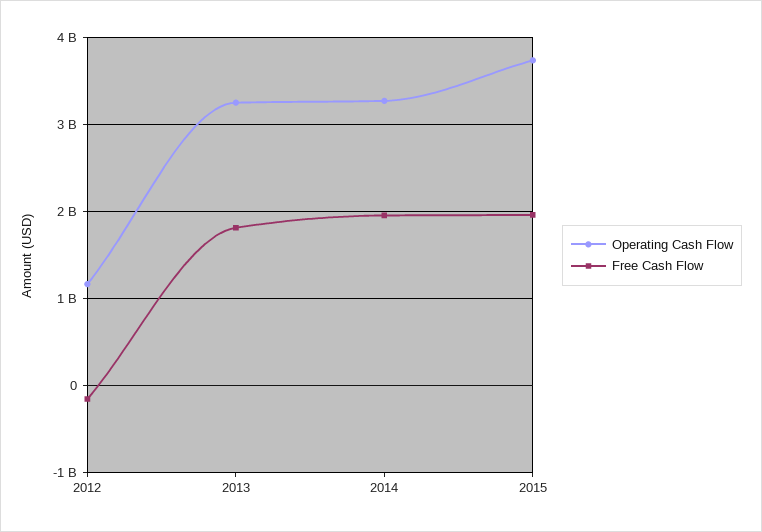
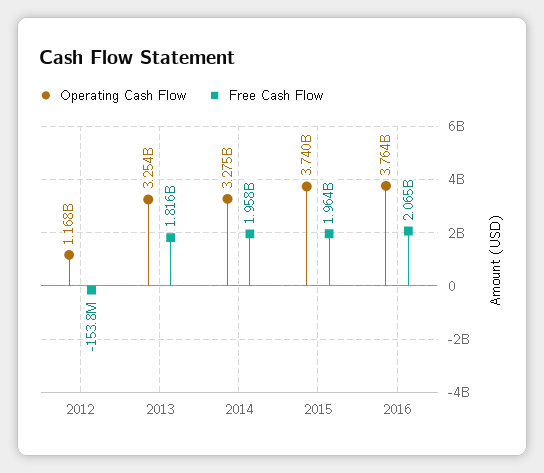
Operating Cash Flow, 2016: none -> 3764000000
Free Cash Flow, 2016: none -> 2065000000

